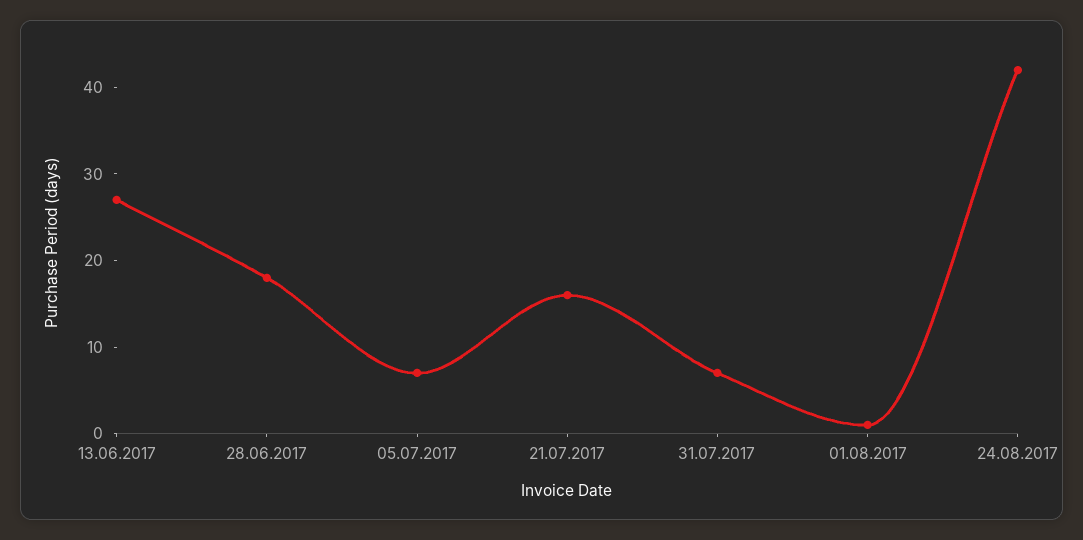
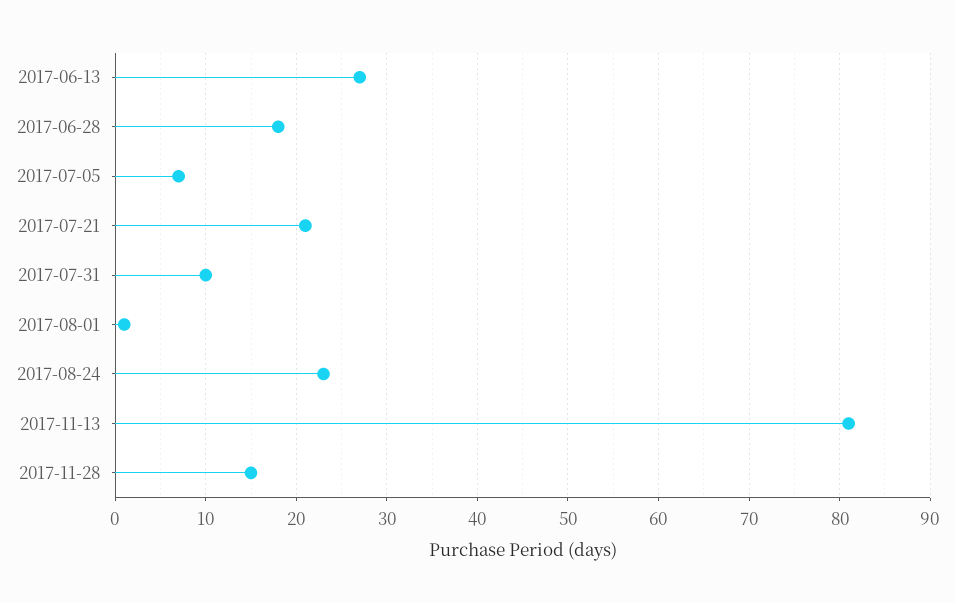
21.07.2017: 16 -> 21
31.07.2017: 7 -> 10
24.08.2017: 42 -> 23
2017-11-13: none -> 81
2017-11-28: none -> 15

